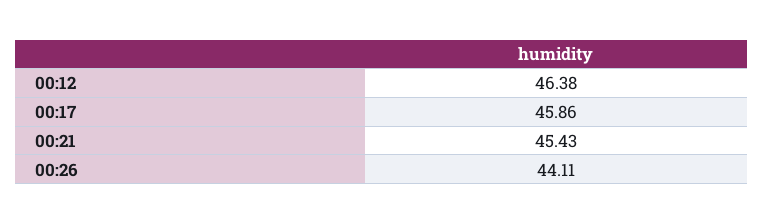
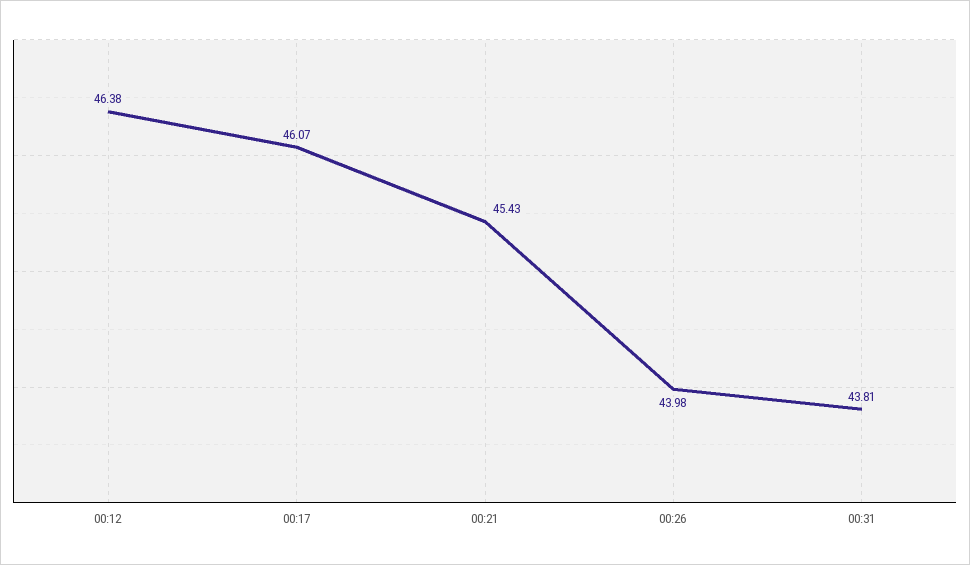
00:17: 45.86 -> 46.07
00:26: 44.11 -> 43.98
00:31: none -> 43.81

